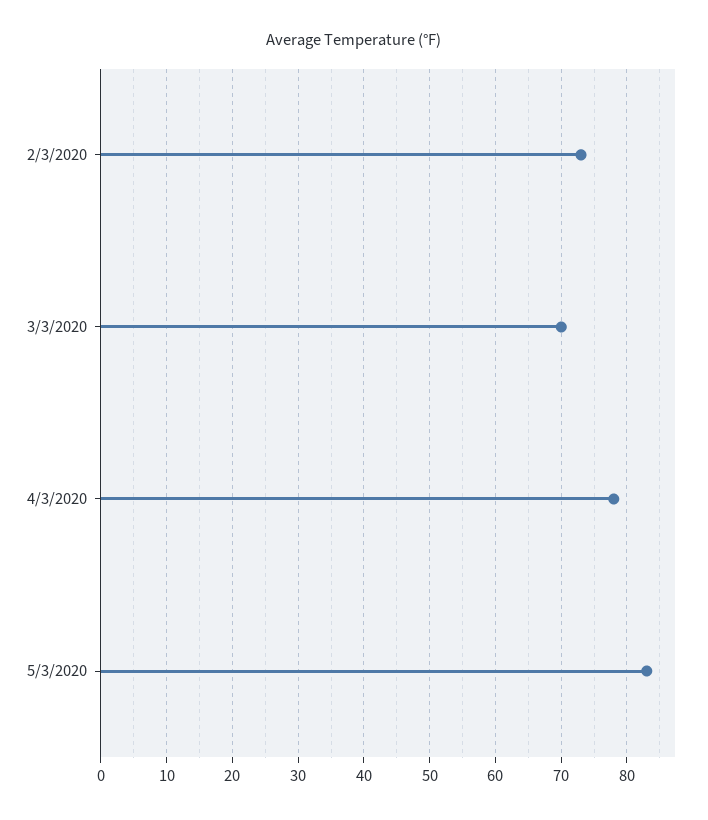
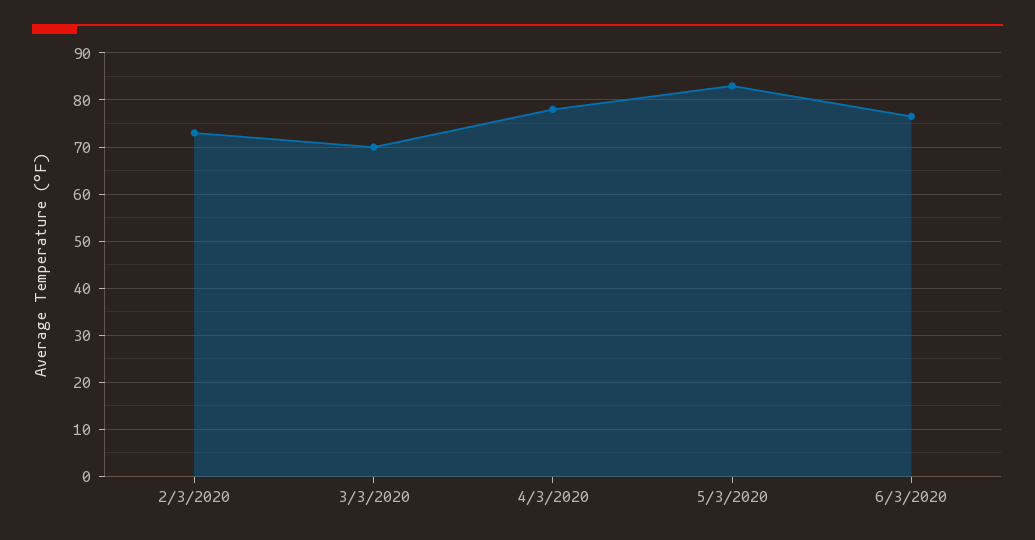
6/3/2020: none -> 76

